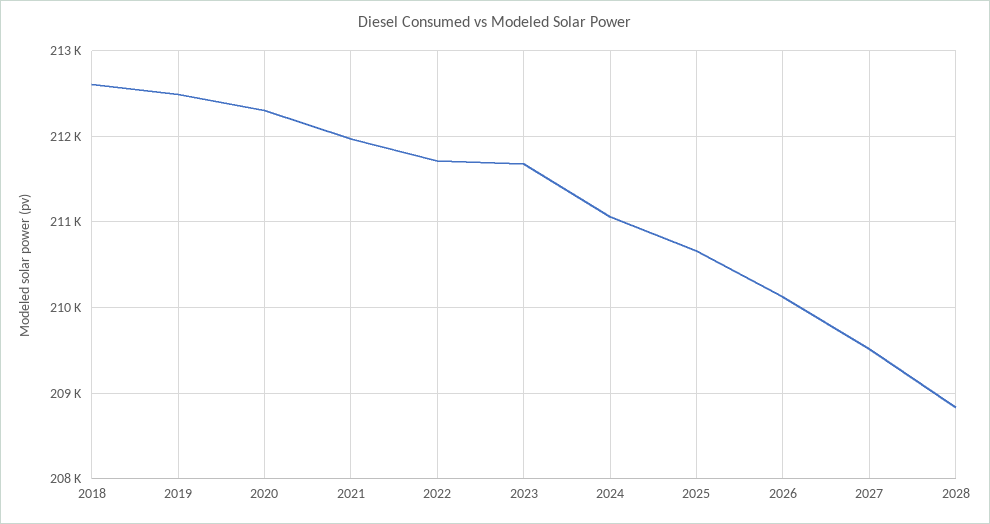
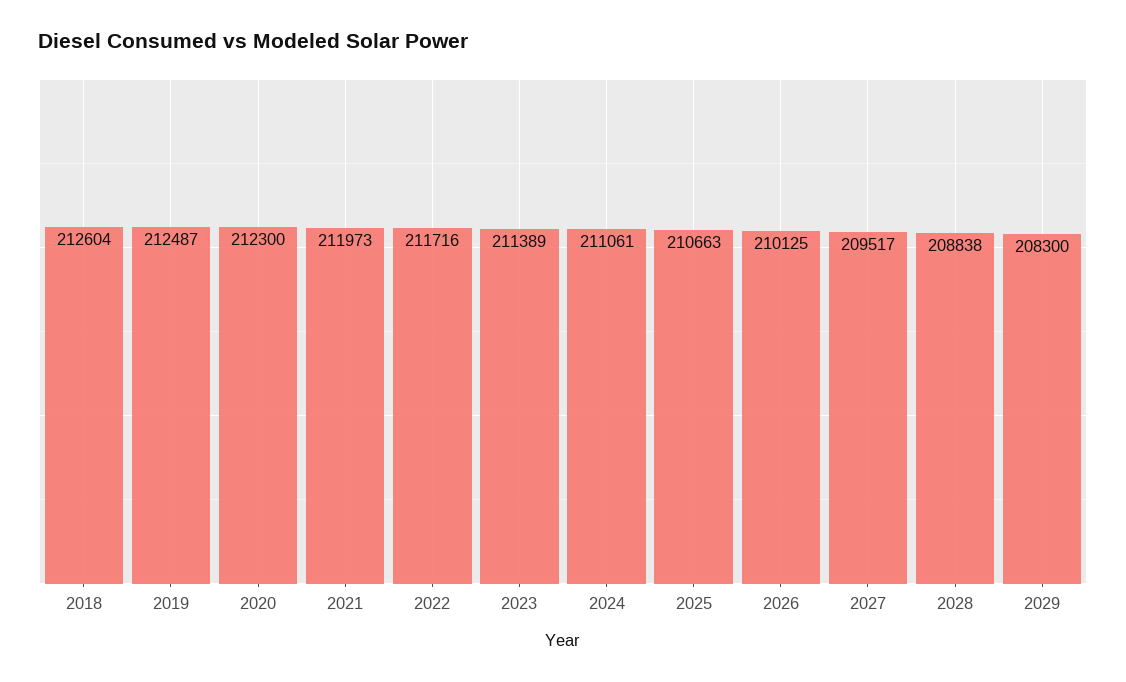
2023: 211700 -> 211389
2029: none -> 208300

